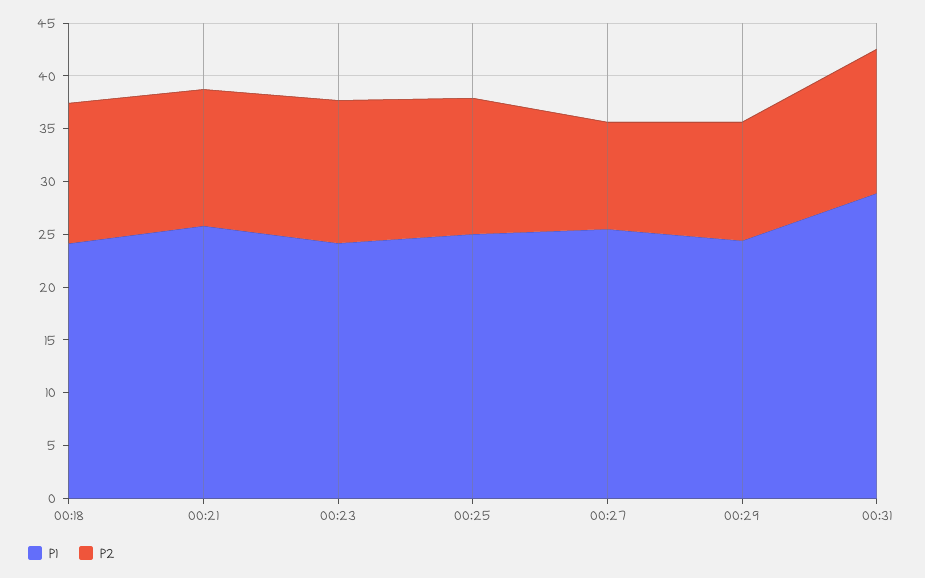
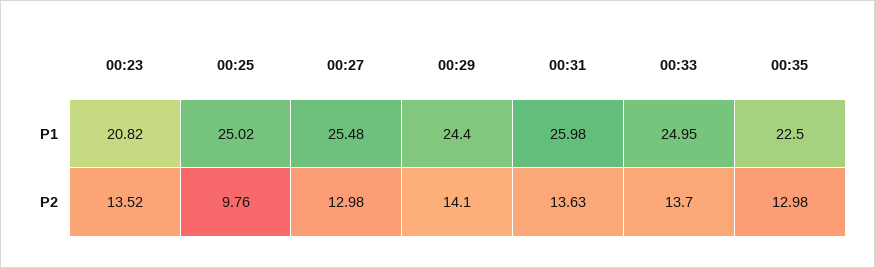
P1, 00:18: 24 -> none
P2, 00:18: 13 -> none
P1, 00:21: 26 -> none
P2, 00:21: 13 -> none
P1, 00:23: 24 -> 20.82
P2, 00:25: 13 -> 9.76
P2, 00:27: 10 -> 12.98
P2, 00:29: 11 -> 14.1
P1, 00:31: 29 -> 25.98
P1, 00:33: none -> 24.95
P1, 00:35: none -> 22.5
P2, 00:33: none -> 13.7
P2, 00:35: none -> 12.98

